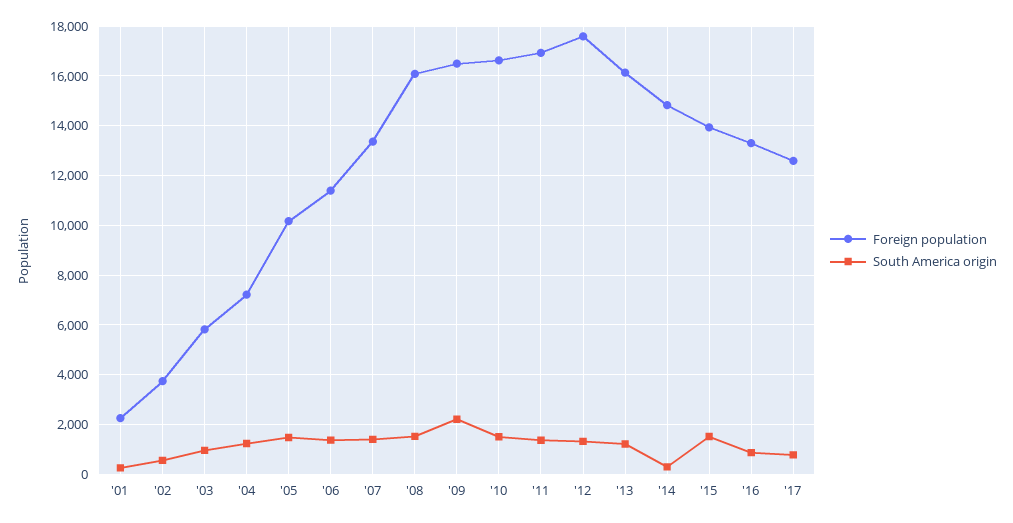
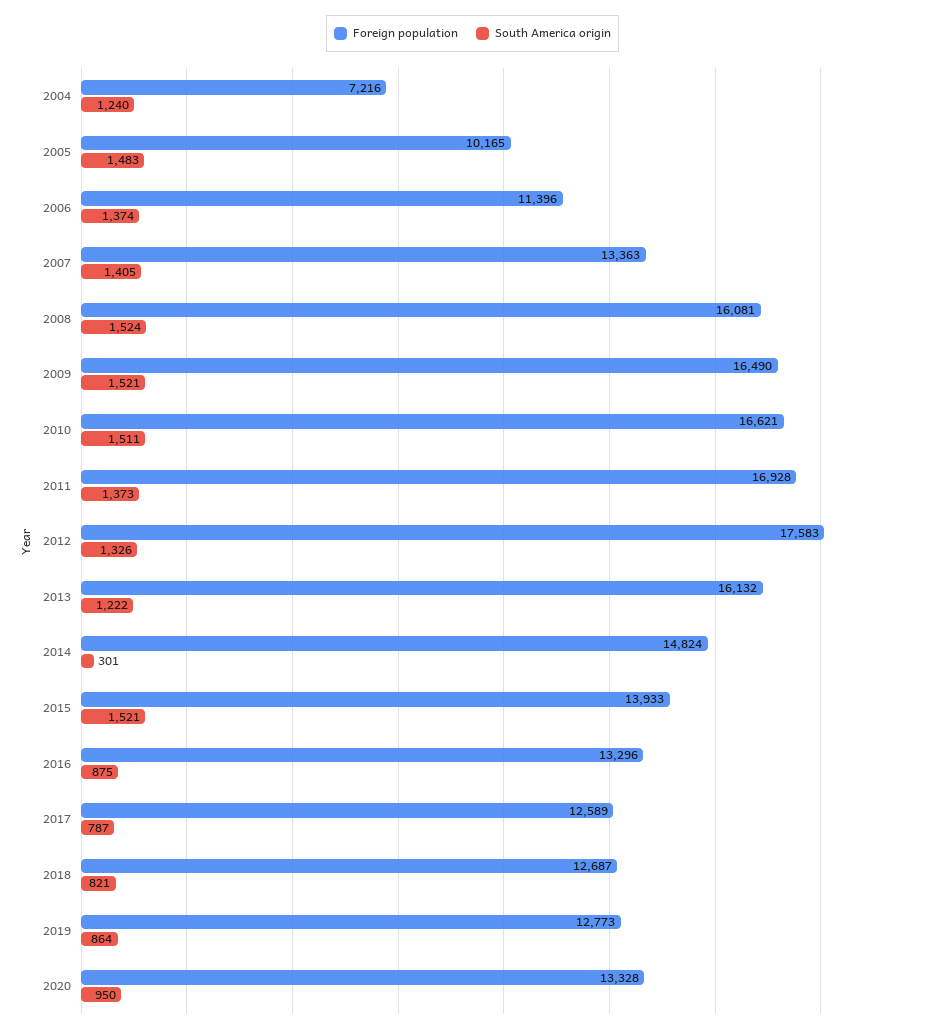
Foreign population, '01: 2250 -> none
South America origin, '01: 250 -> none
Foreign population, '02: 3750 -> none
South America origin, '02: 500 -> none
Foreign population, '03: 5750 -> none
South America origin, '03: 1000 -> none
South America origin, '09: 2250 -> 1521
Foreign population, 2018: none -> 12687
South America origin, 2018: none -> 821
Foreign population, 2019: none -> 12773
South America origin, 2019: none -> 864
Foreign population, 2020: none -> 13328
South America origin, 2020: none -> 950

